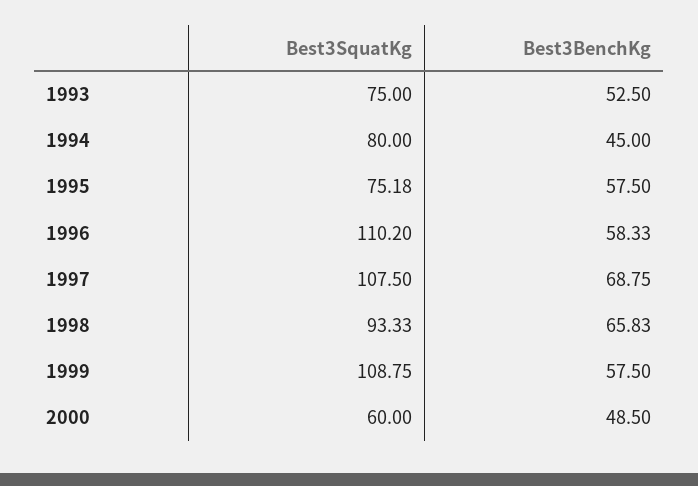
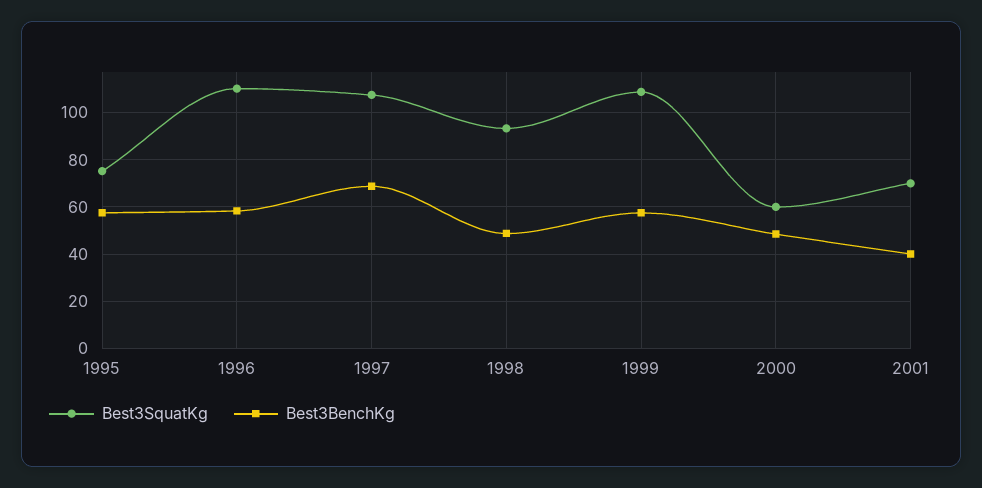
Best3SquatKg, 1993: 75 -> none
Best3BenchKg, 1993: 52.5 -> none
Best3SquatKg, 1994: 80 -> none
Best3BenchKg, 1994: 45 -> none
Best3BenchKg, 1998: 65.83 -> 50
Best3SquatKg, 2001: none -> 70
Best3BenchKg, 2001: none -> 40

